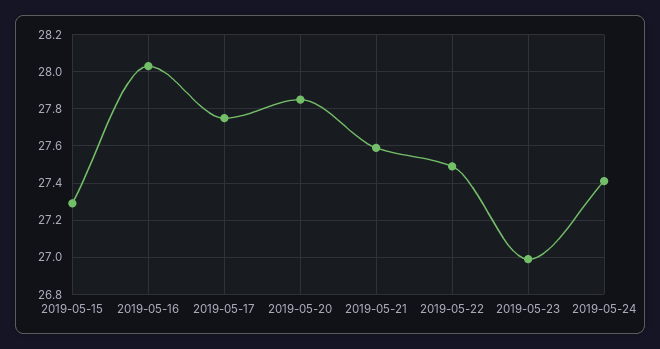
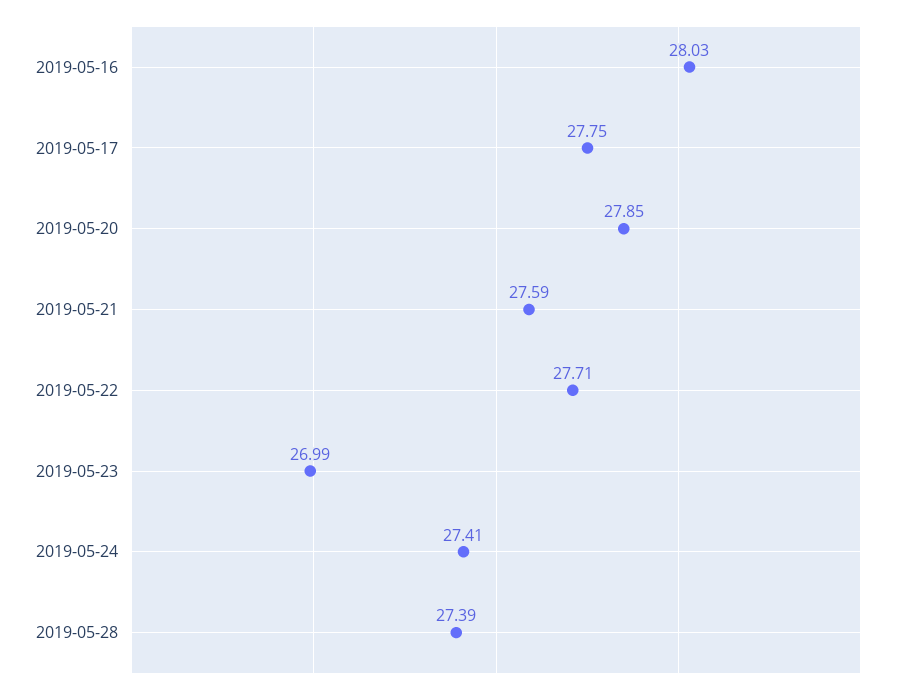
2019-05-15: 27.3 -> none
2019-05-22: 27.5 -> 27.71
2019-05-28: none -> 27.39

